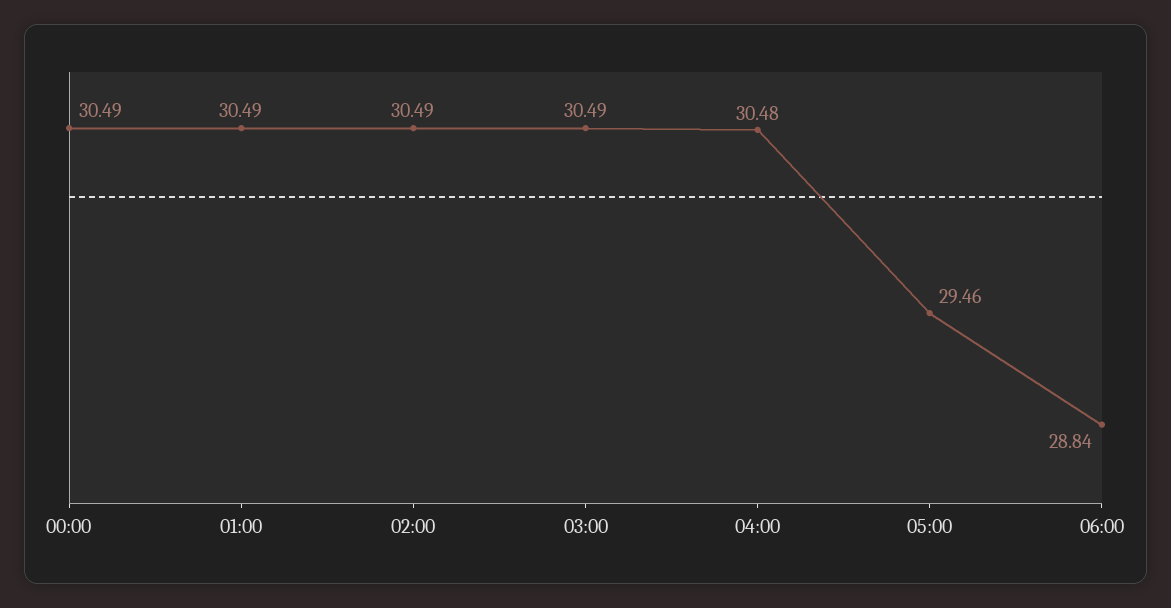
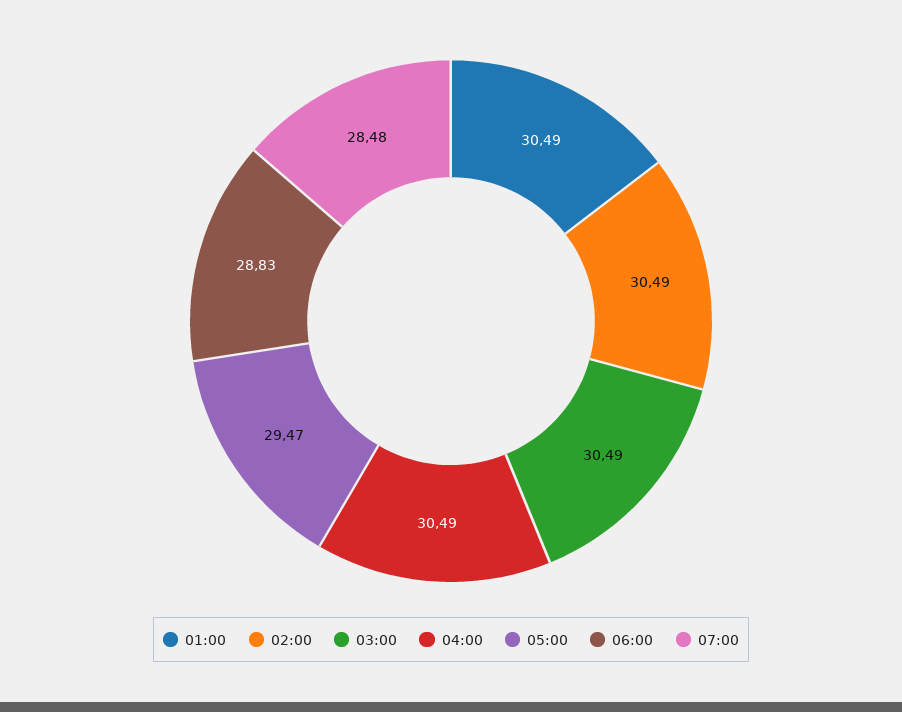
00:00: 30.49 -> none
04:00: 30.48 -> 30.49
05:00: 29.46 -> 29.47
06:00: 28.84 -> 28.83
07:00: none -> 28.48

